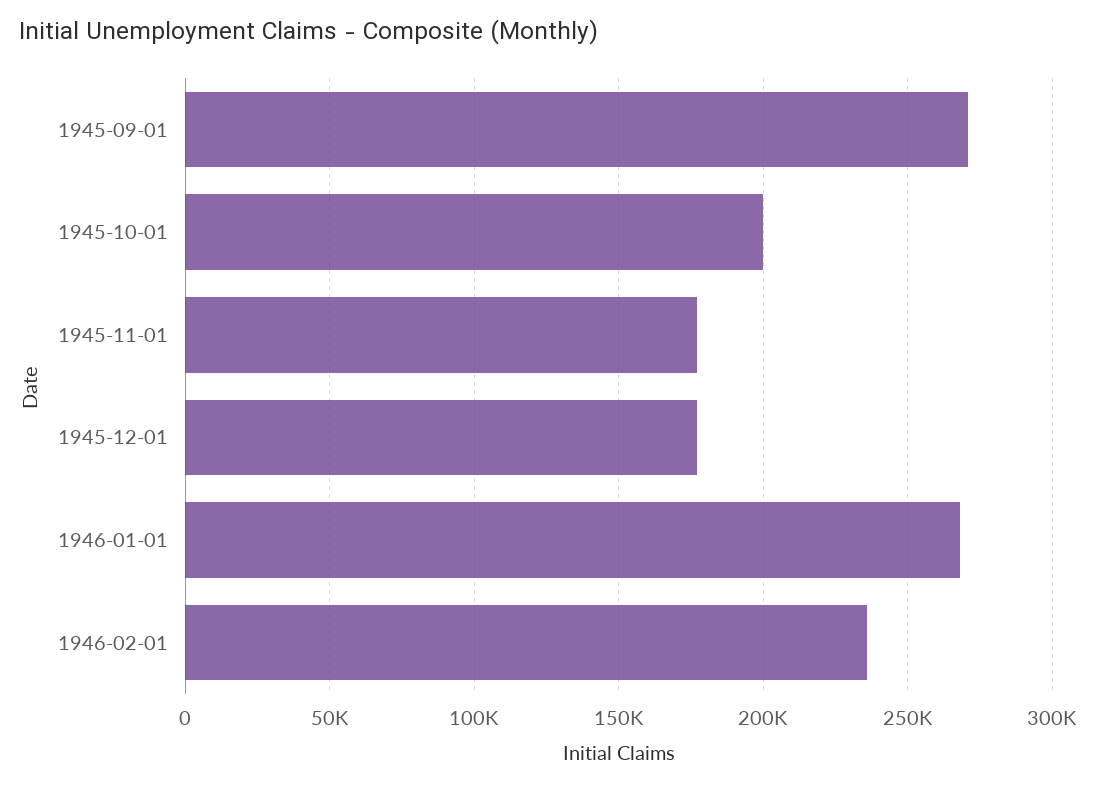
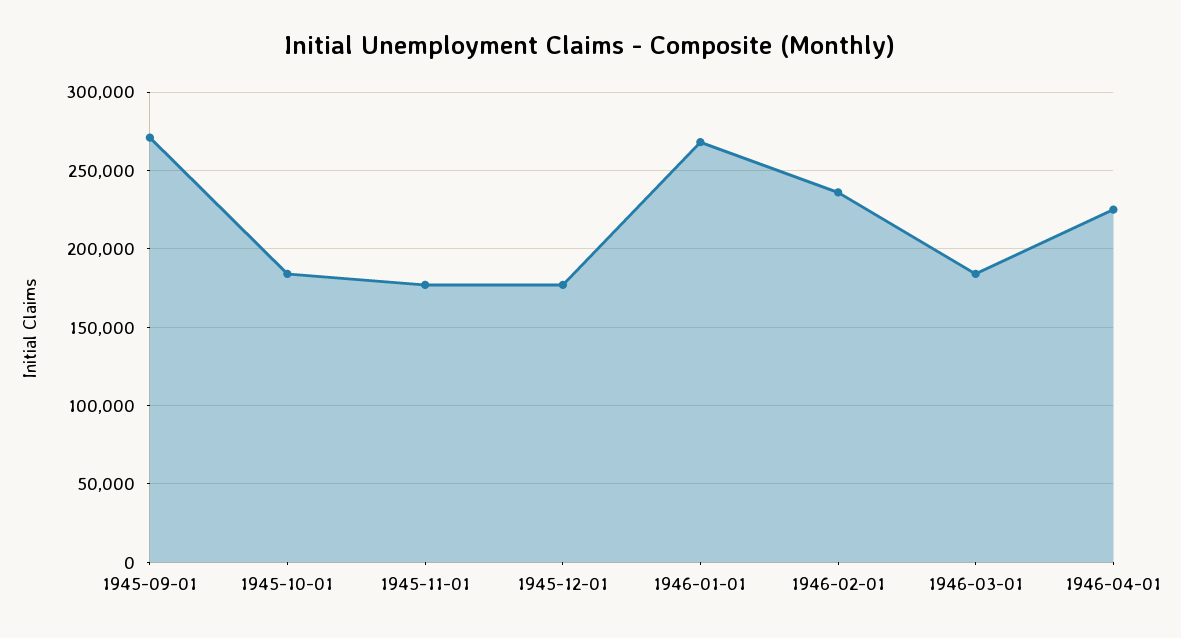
1945-10-01: 200000 -> 185000
1946-03-01: none -> 185000
1946-04-01: none -> 225000

